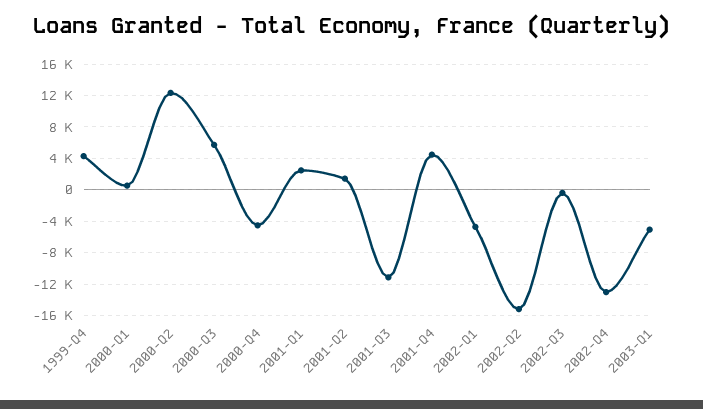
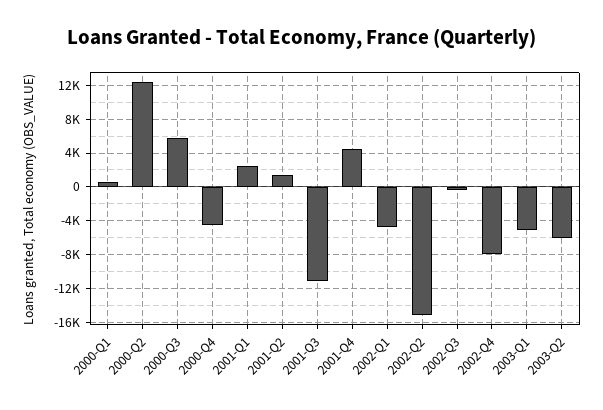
1999-Q4: 4000 -> none
2002-Q4: -13000 -> -8000
2003-Q2: none -> -6000

